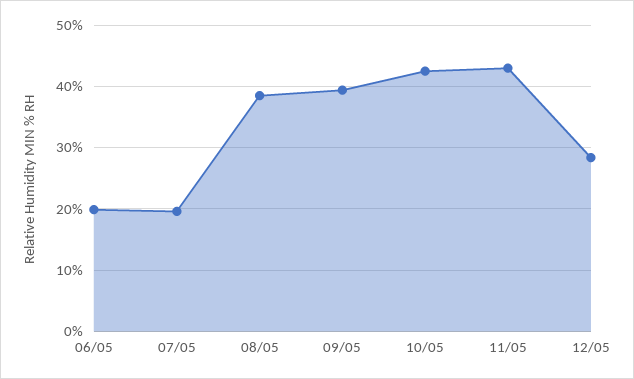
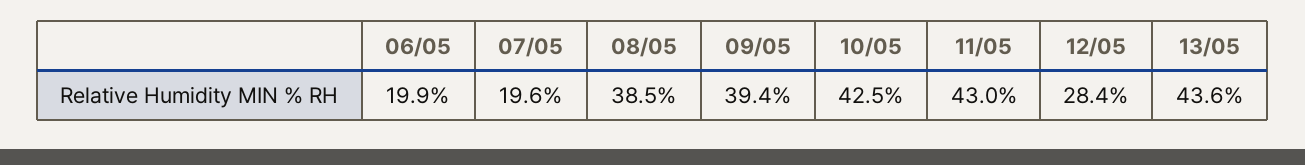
13/05: none -> 43.6

